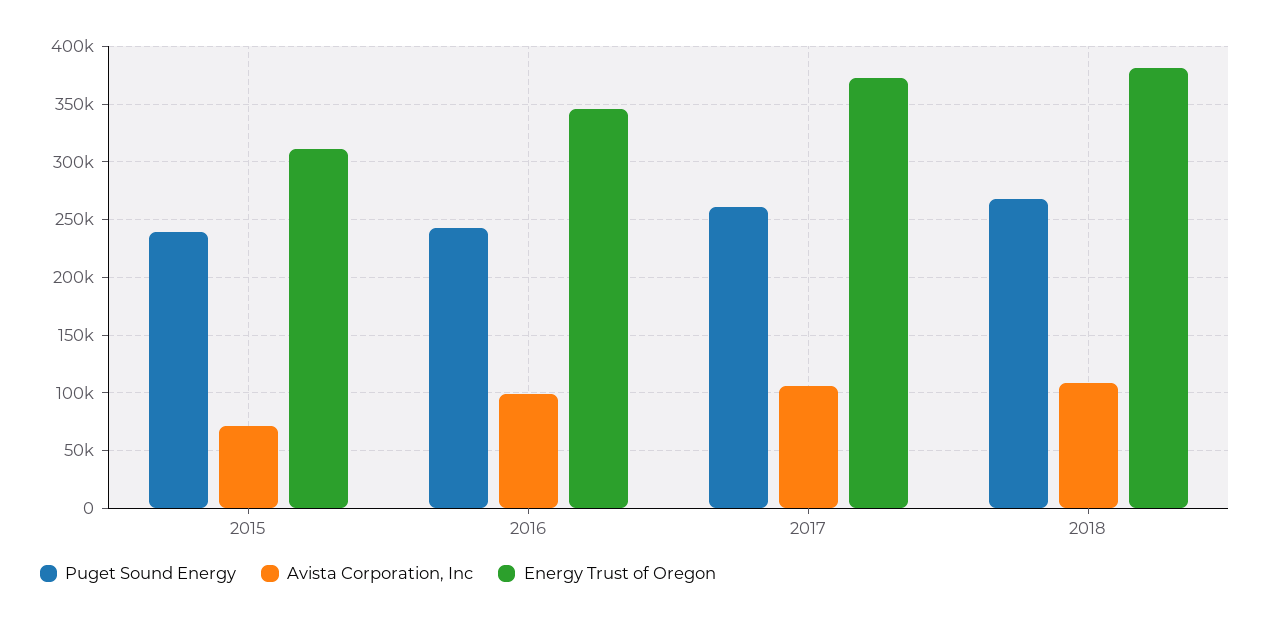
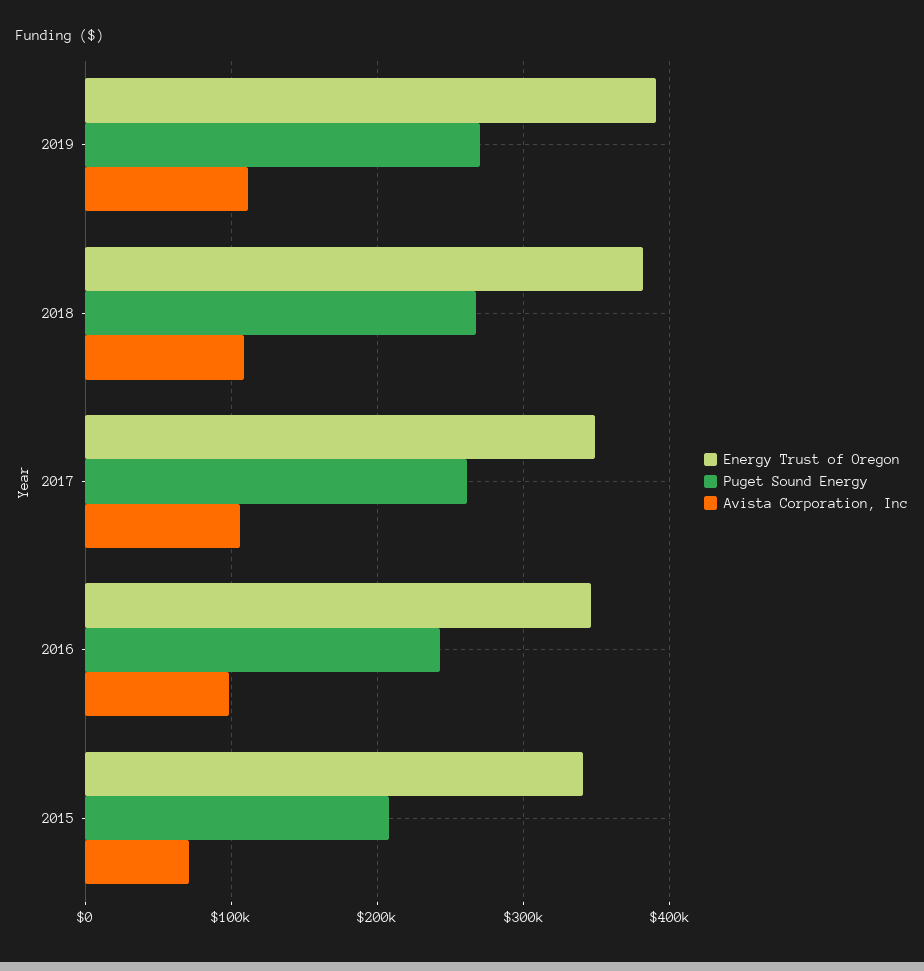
Puget Sound Energy, 2015: 240000 -> 210000
Energy Trust of Oregon, 2015: 310000 -> 340000
Energy Trust of Oregon, 2017: 370000 -> 350000
Energy Trust of Oregon, 2019: none -> 390000
Puget Sound Energy, 2019: none -> 270000
Avista Corporation, Inc, 2019: none -> 110000

